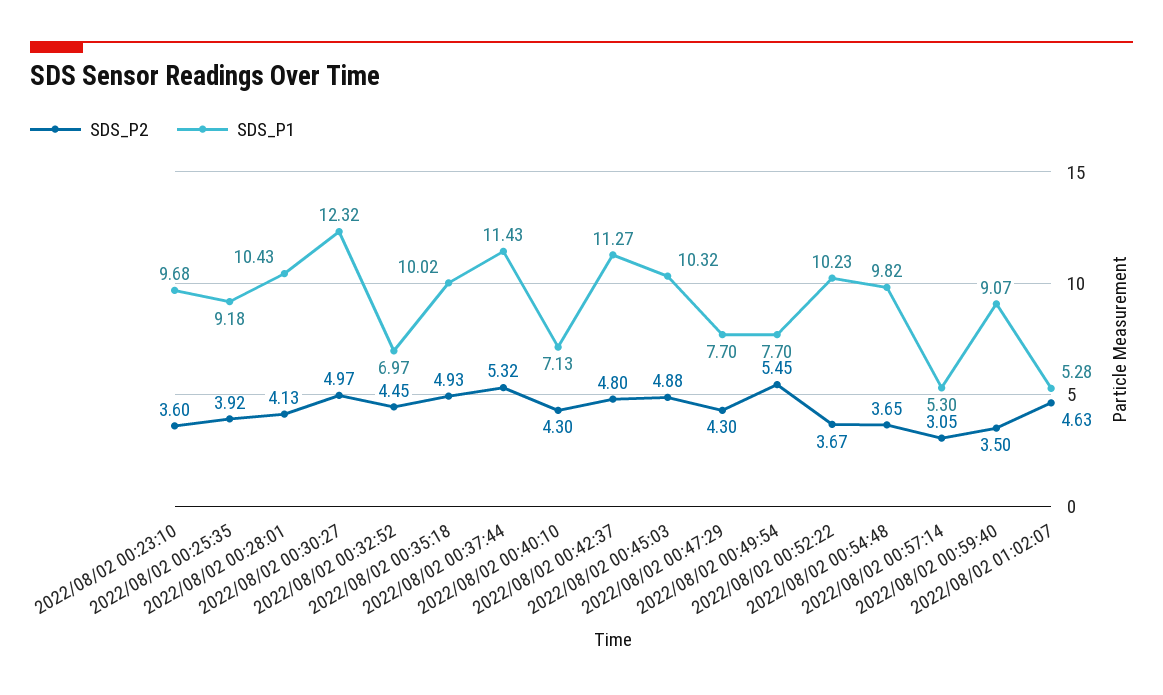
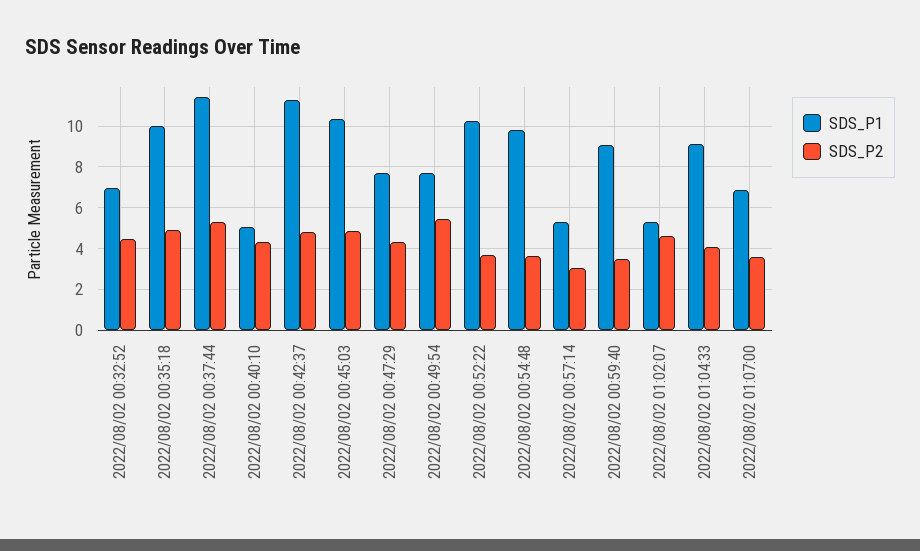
SDS_P2, 2022/08/02 00:23:10: 3.6 -> none
SDS_P1, 2022/08/02 00:23:10: 9.68 -> none
SDS_P2, 2022/08/02 00:25:35: 3.92 -> none
SDS_P1, 2022/08/02 00:25:35: 9.18 -> none
SDS_P2, 2022/08/02 00:28:01: 4.13 -> none
SDS_P1, 2022/08/02 00:28:01: 10.43 -> none
SDS_P2, 2022/08/02 00:30:27: 4.97 -> none
SDS_P1, 2022/08/02 00:30:27: 12.32 -> none
SDS_P1, 2022/08/02 00:40:10: 7.13 -> 5
SDS_P1, 2022/08/02 01:04:33: none -> 9
SDS_P2, 2022/08/02 01:04:33: none -> 4
SDS_P1, 2022/08/02 01:07:00: none -> 7
SDS_P2, 2022/08/02 01:07:00: none -> 3.5

